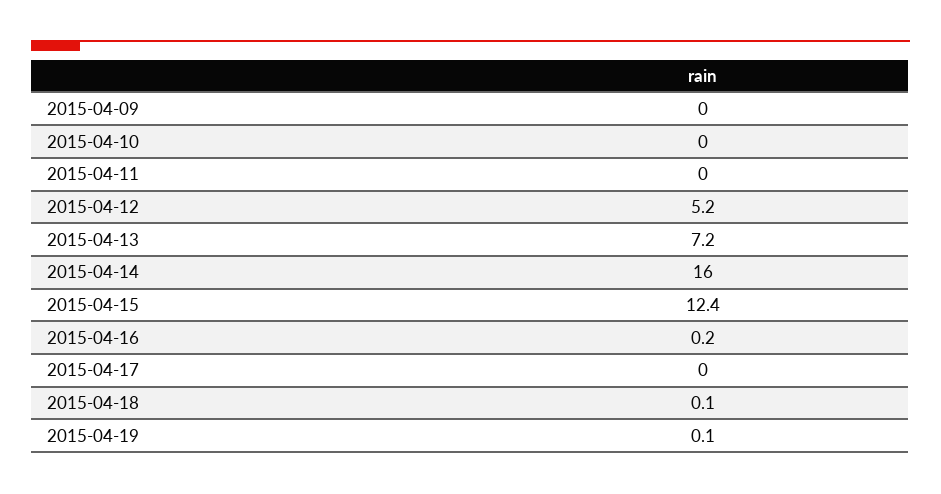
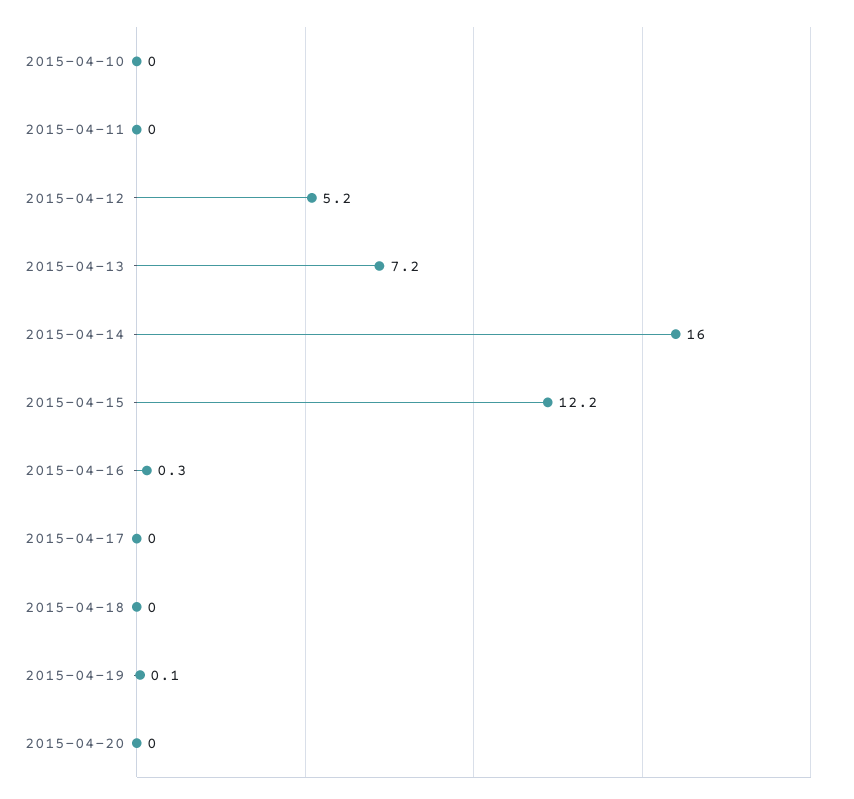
2015-04-09: 0 -> none
2015-04-15: 12.4 -> 12.2
2015-04-16: 0.2 -> 0.3
2015-04-18: 0.1 -> 0
2015-04-20: none -> 0

